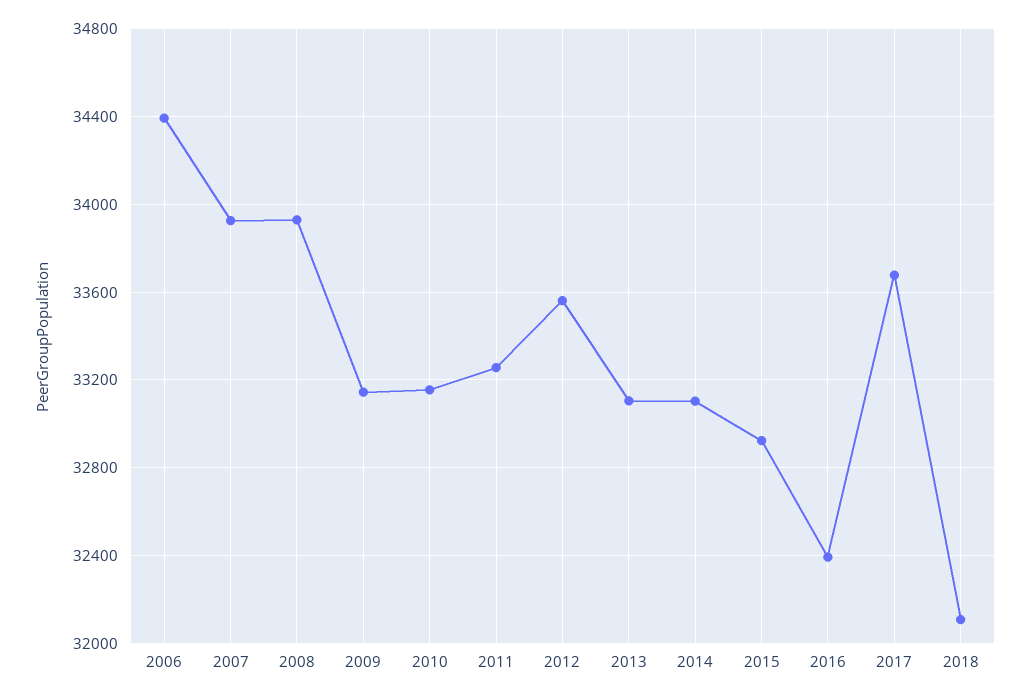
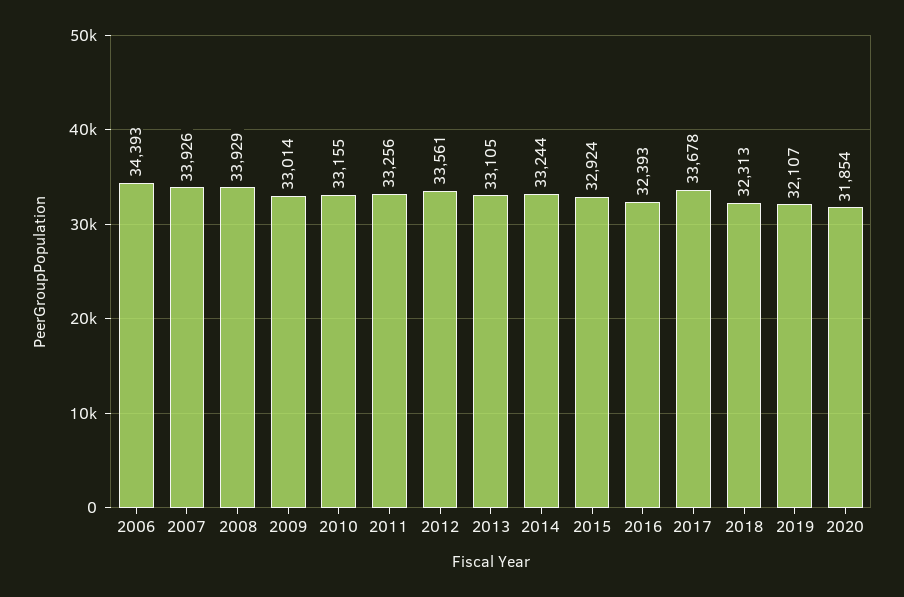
2009: 33150 -> 33014
2014: 33100 -> 33244
2018: 32100 -> 32313
2019: none -> 32107
2020: none -> 31854

